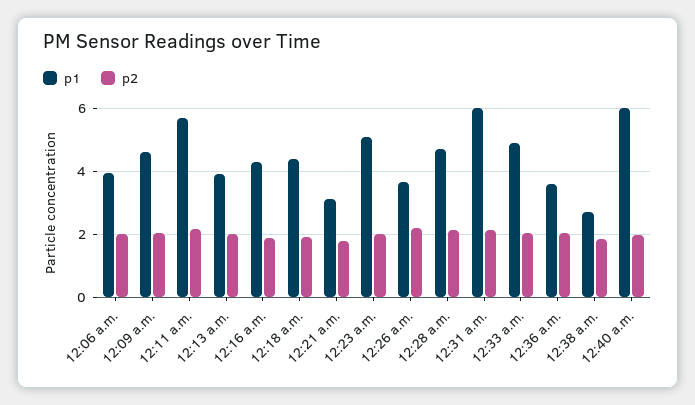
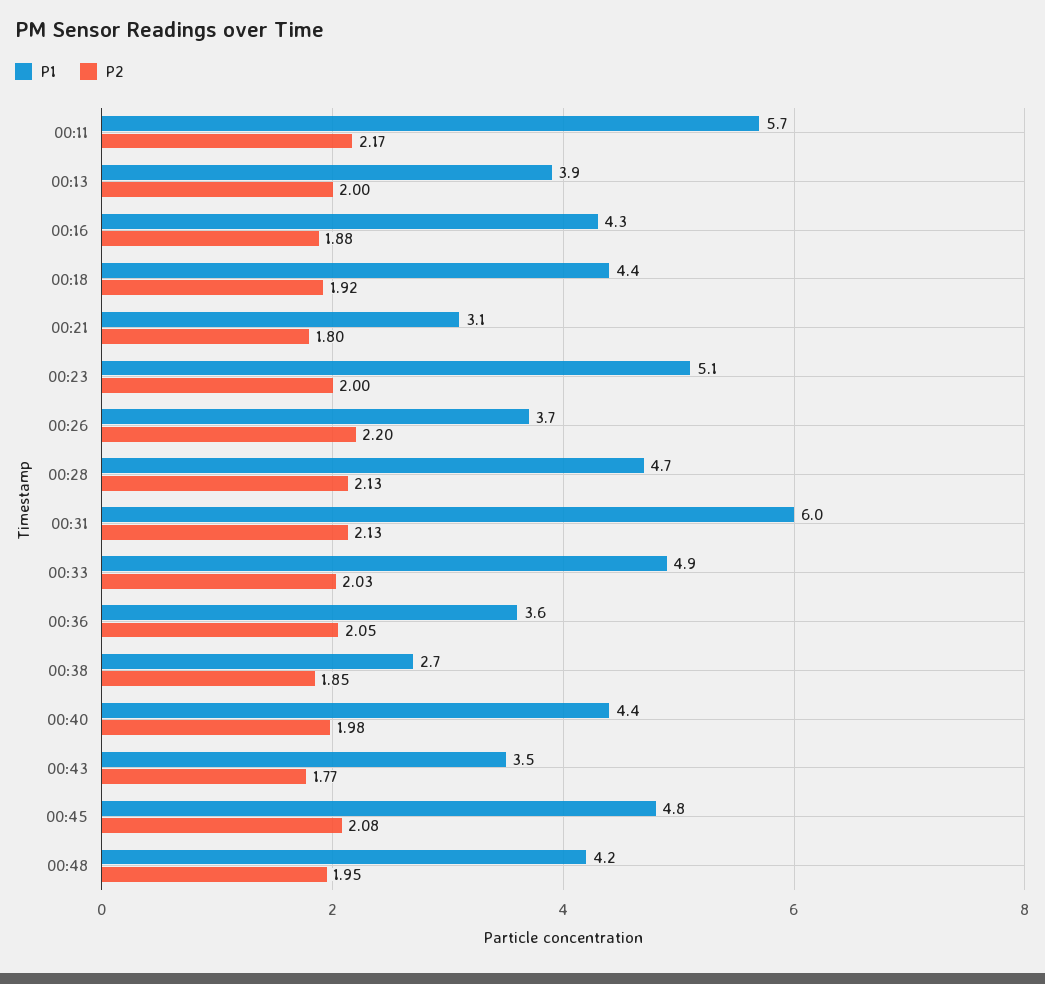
p1, 12:06 a.m.: 4 -> none
p2, 12:06 a.m.: 2 -> none
p1, 12:09 a.m.: 4.6 -> none
p2, 12:09 a.m.: 2 -> none
p1, 12:40 a.m.: 6 -> 4.4
p1, 00:43: none -> 3.5
p2, 00:43: none -> 1.77
p1, 00:45: none -> 4.8
p2, 00:45: none -> 2.08
p1, 00:48: none -> 4.2
p2, 00:48: none -> 1.95

